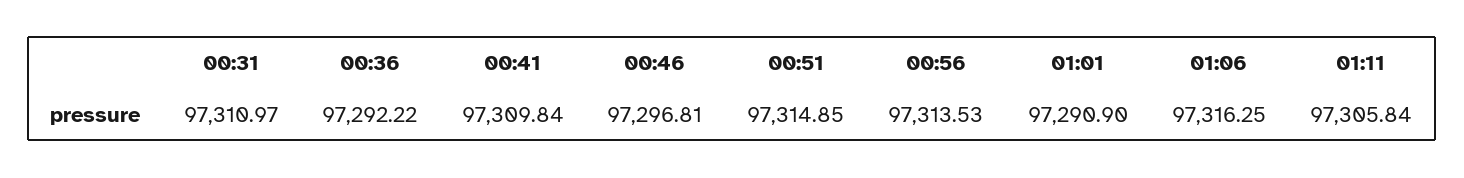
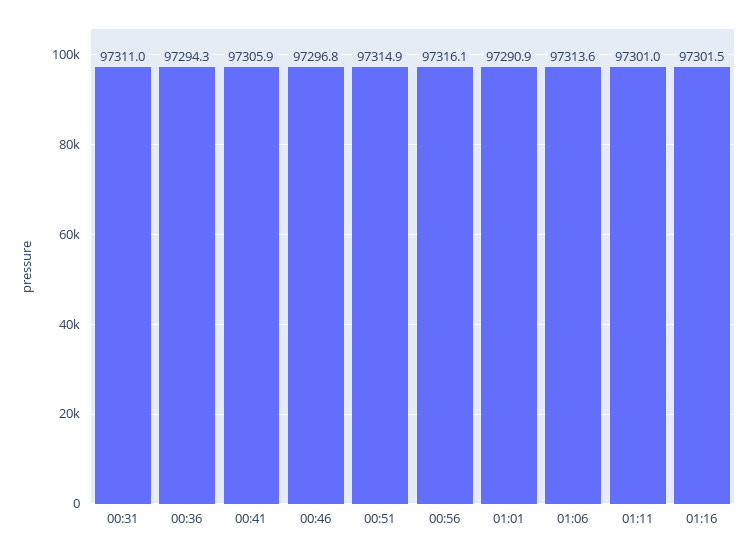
00:36: 97292.22 -> 97294.3
00:41: 97309.84 -> 97305.9
00:56: 97313.53 -> 97316.1
01:06: 97316.25 -> 97313.6
01:11: 97305.84 -> 97301
01:16: none -> 97301.5

